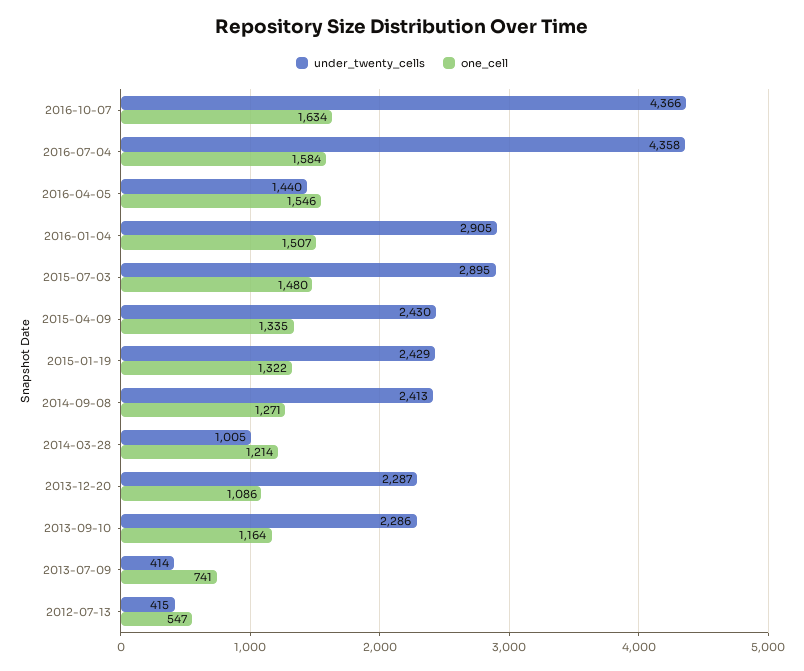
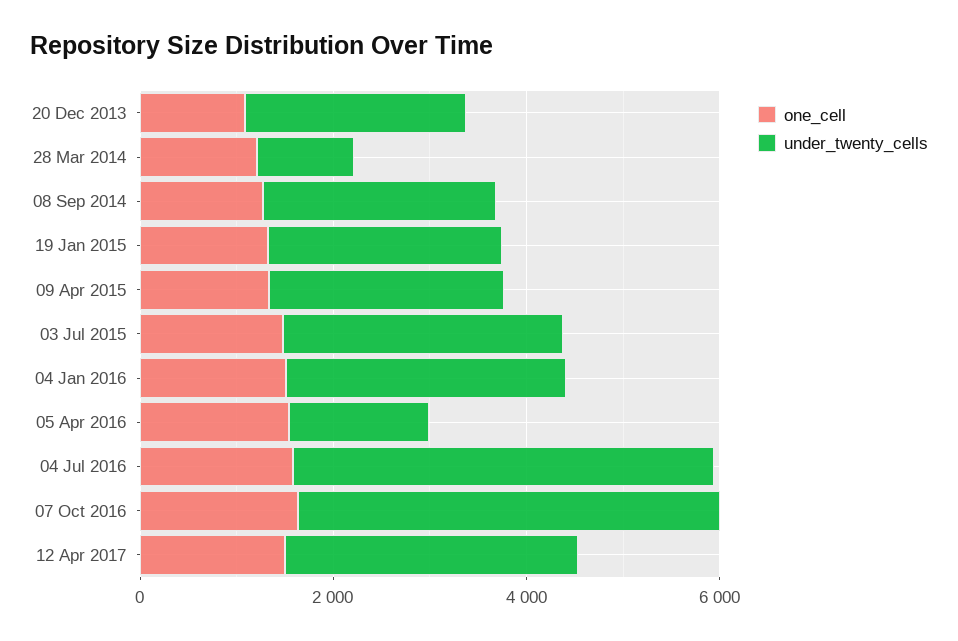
under_twenty_cells, 2013-09-10: 2286 -> none
one_cell, 2013-09-10: 1164 -> none
under_twenty_cells, 2013-07-09: 414 -> none
one_cell, 2013-07-09: 741 -> none
under_twenty_cells, 2012-07-13: 415 -> none
one_cell, 2012-07-13: 547 -> none
one_cell, 12 Apr 2017: none -> 1500
under_twenty_cells, 12 Apr 2017: none -> 3000

